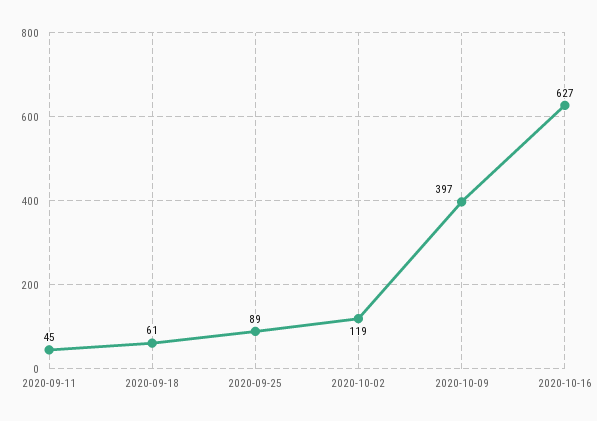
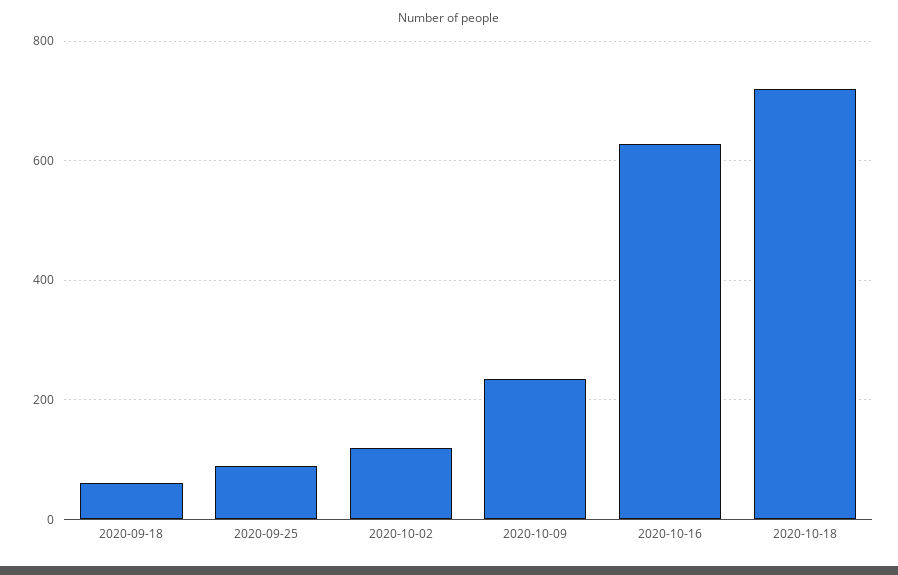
2020-09-11: 45 -> none
2020-10-09: 397 -> 240
2020-10-18: none -> 720

